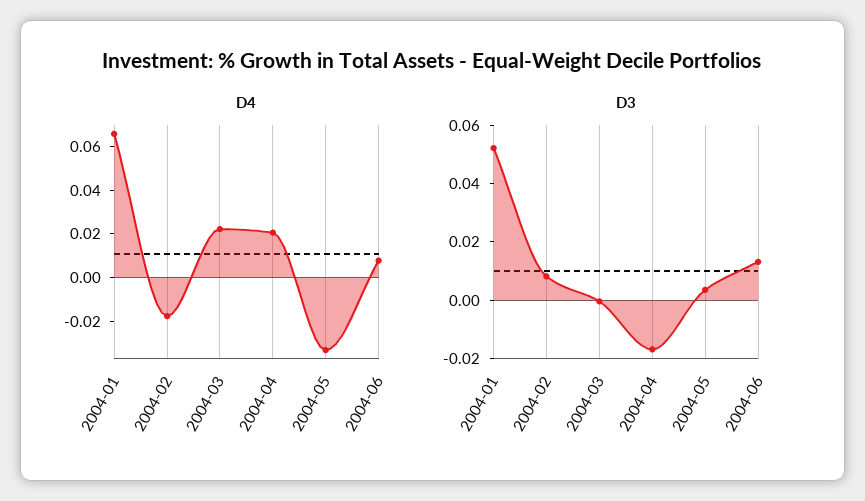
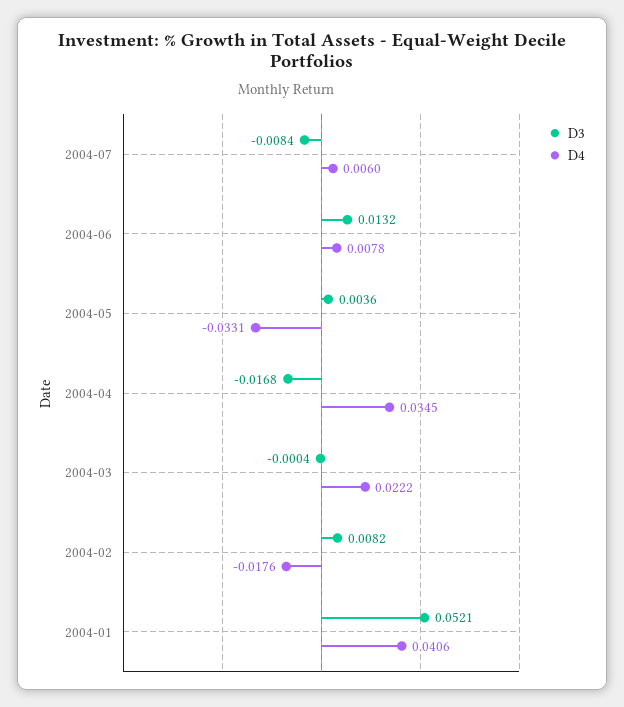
D4, 2004-01: 0.065 -> 0.0406
D4, 2004-04: 0.02 -> 0.0345
D3, 2004-07: none -> -0.0084
D4, 2004-07: none -> 0.006

